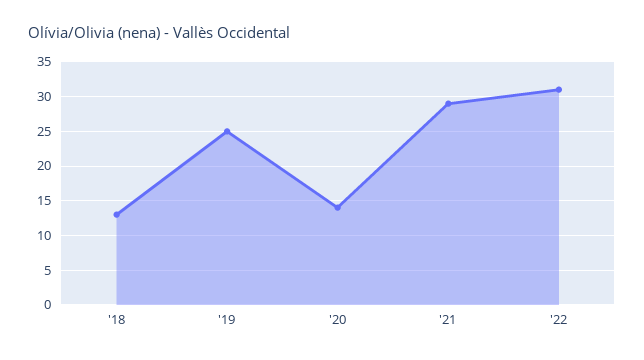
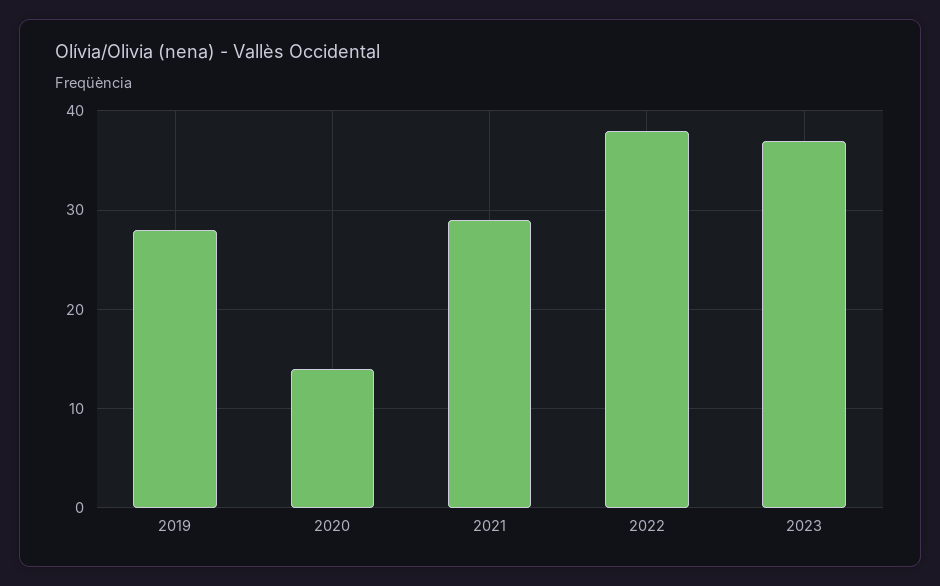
'18: 13 -> none
'19: 25 -> 28
'22: 31 -> 38
2023: none -> 37

